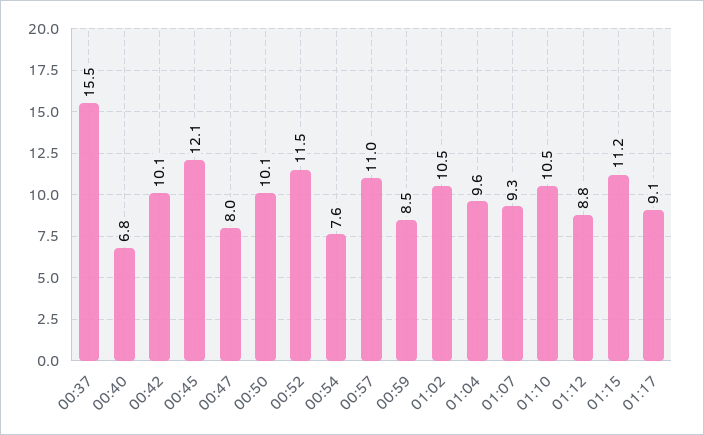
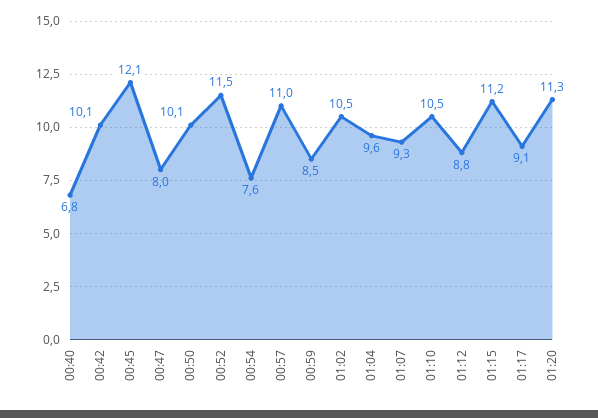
00:37: 15.5 -> none
01:20: none -> 11.3

